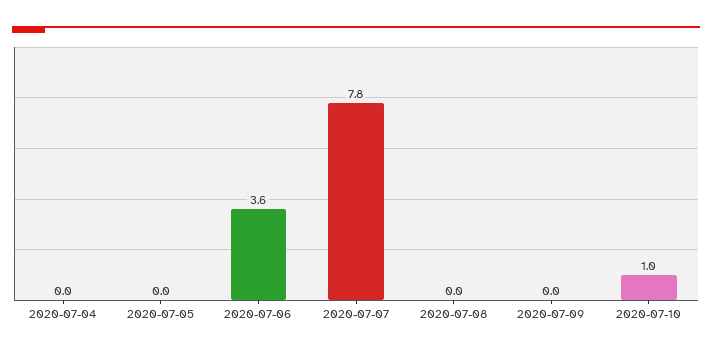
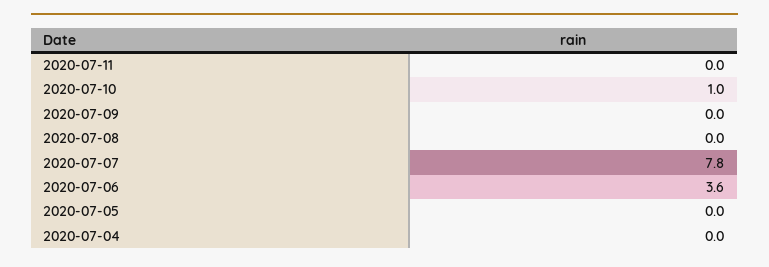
2020-07-11: none -> 0

